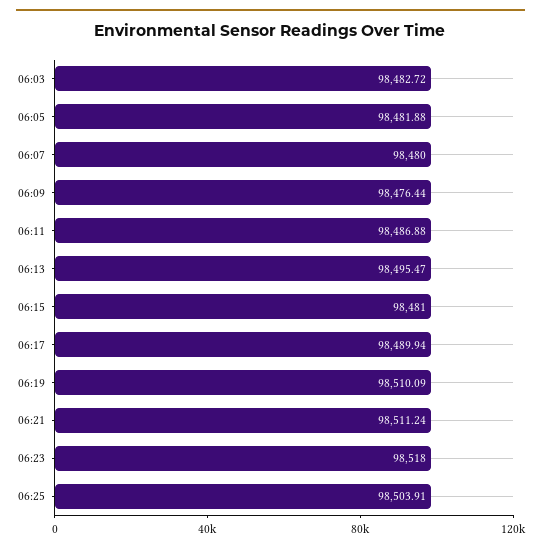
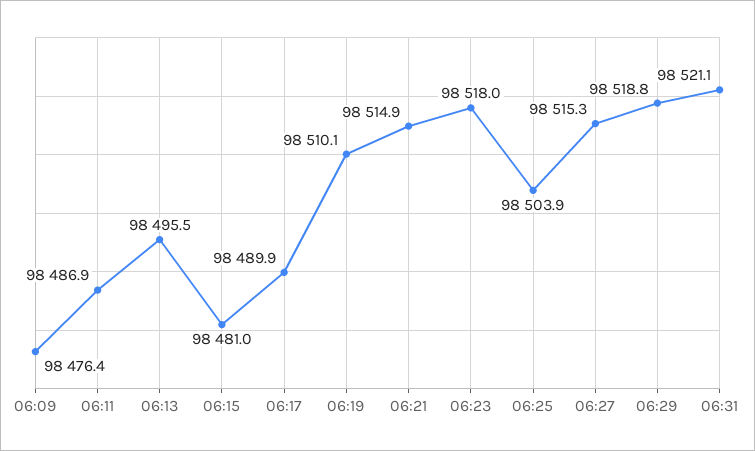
06:03: 98482.72 -> none
06:05: 98481.88 -> none
06:07: 98480 -> none
06:21: 98511.24 -> 98514.9
06:27: none -> 98515.3
06:29: none -> 98518.8
06:31: none -> 98521.1

